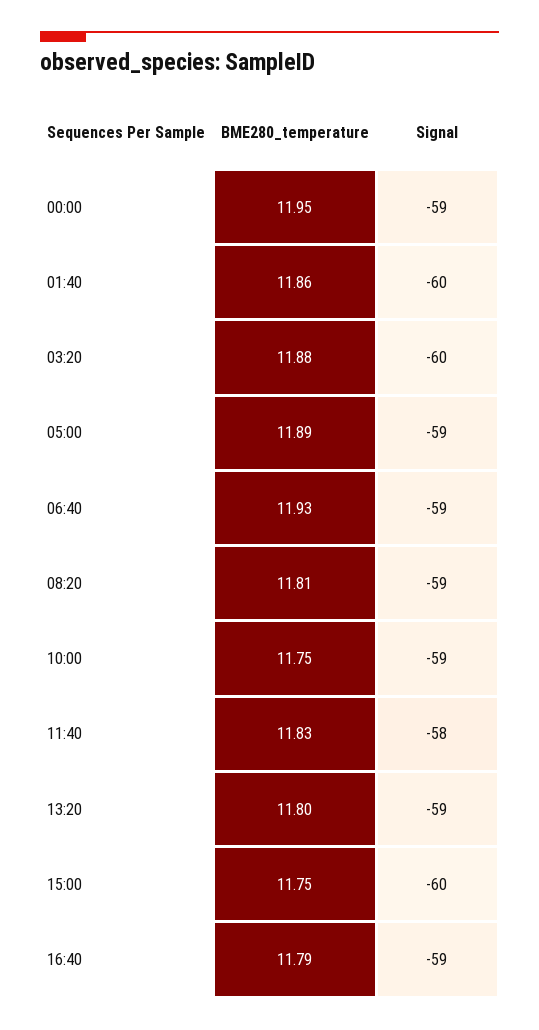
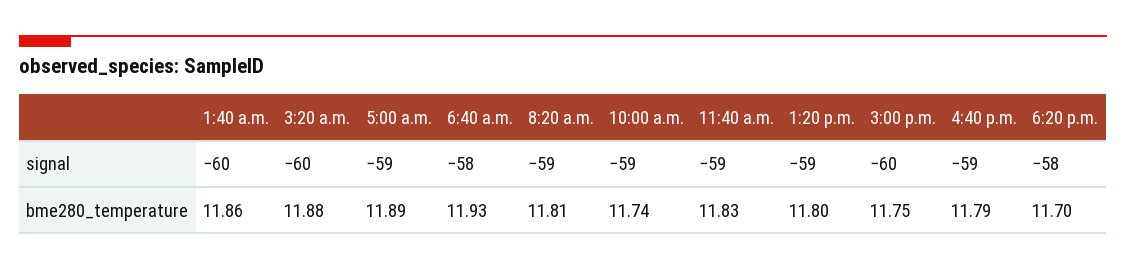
BME280_temperature, 00:00: 11.95 -> none
Signal, 00:00: -59 -> none
Signal, 06:40: -59 -> -58
BME280_temperature, 10:00: 11.75 -> 11.74
Signal, 11:40: -58 -> -59
Signal, 6:20 p.m.: none -> -58
BME280_temperature, 6:20 p.m.: none -> 11.7

